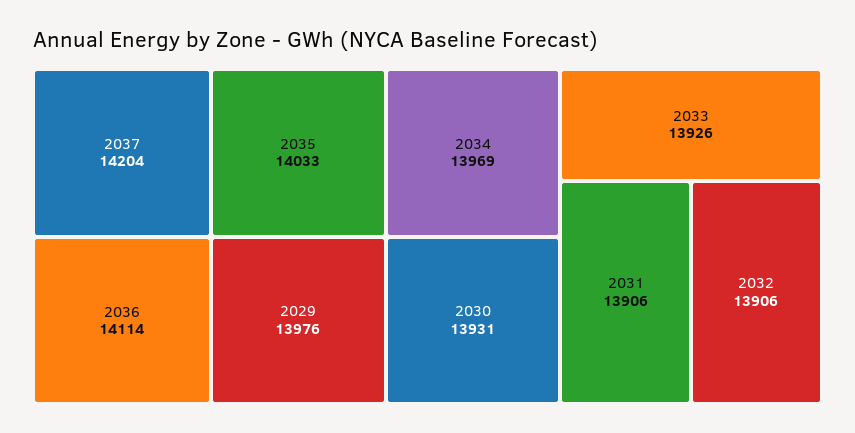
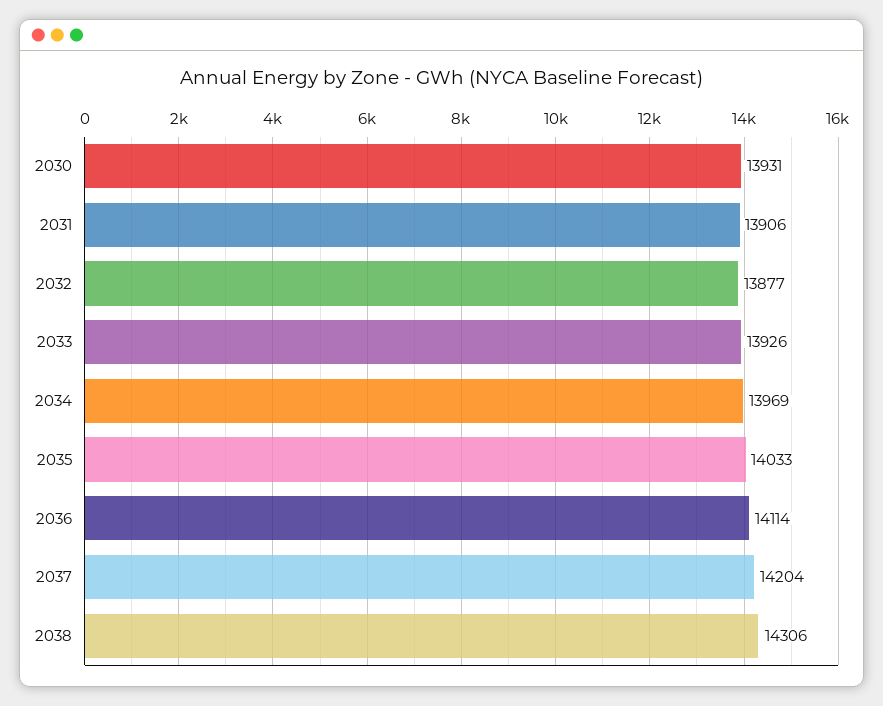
2029: 13976 -> none
2032: 13906 -> 13877
2038: none -> 14306

